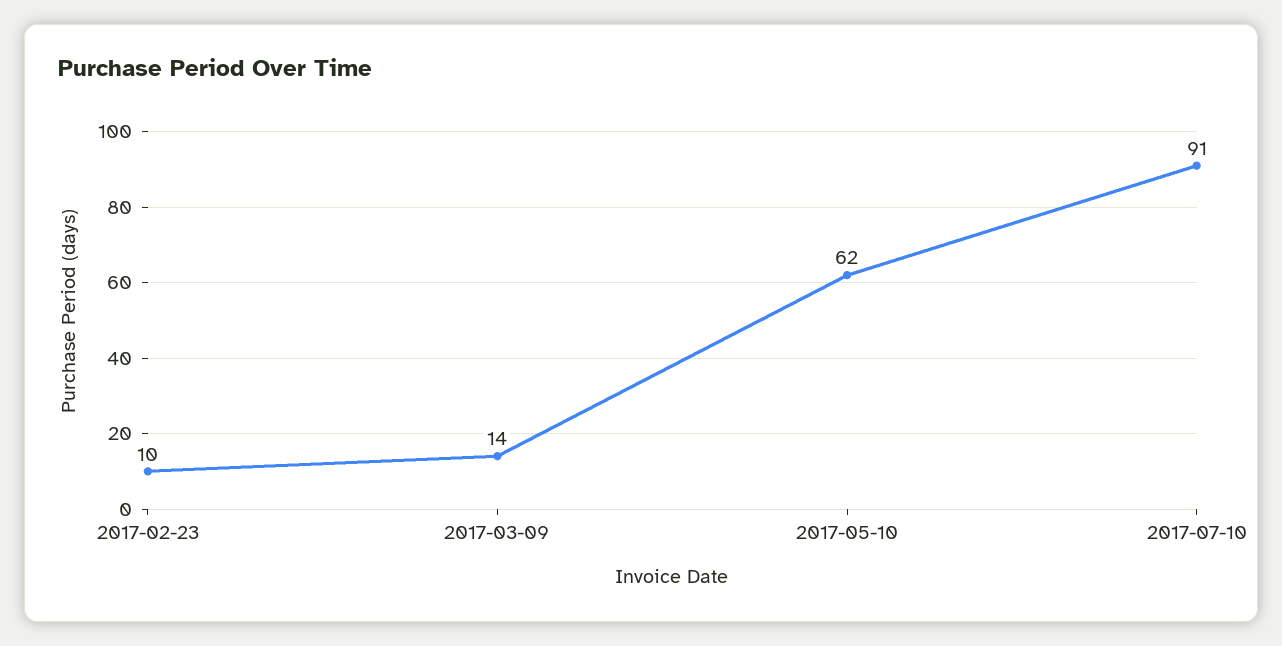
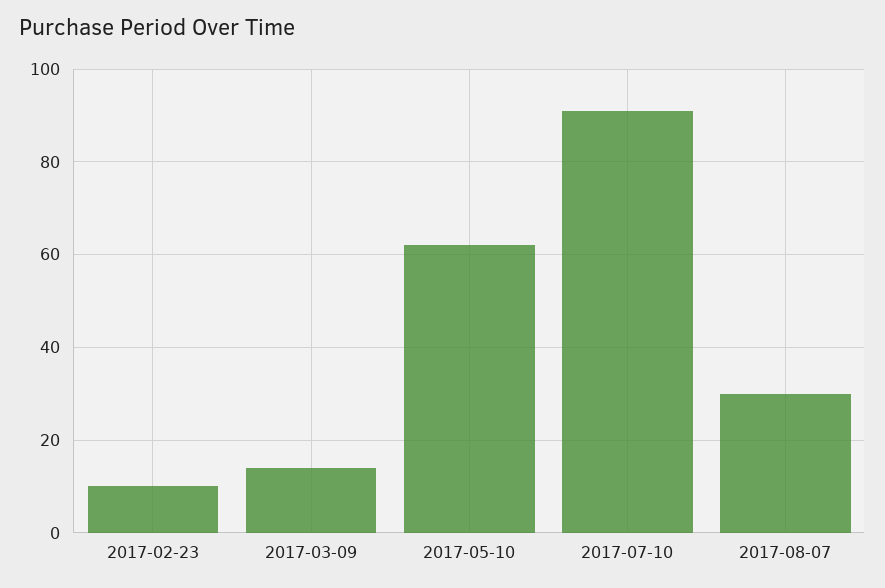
2017-08-07: none -> 30

